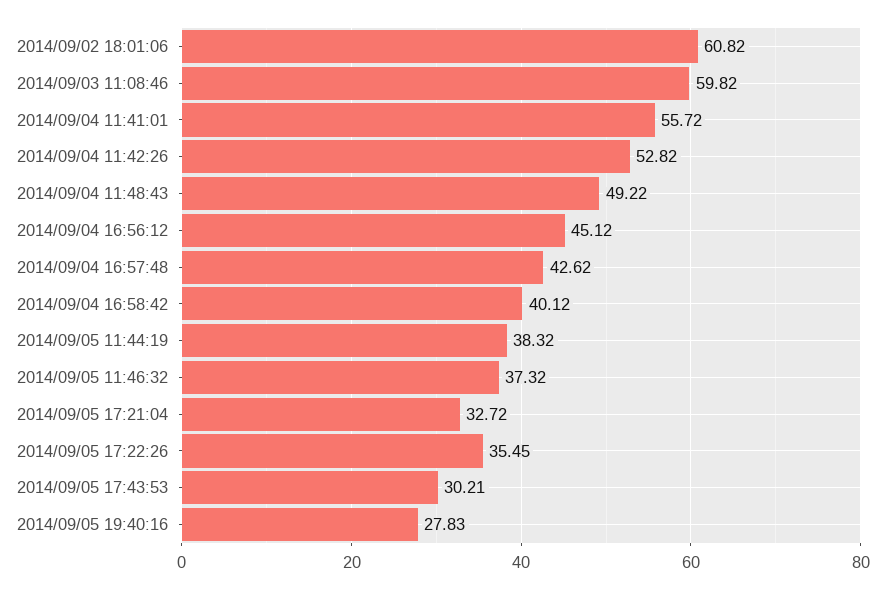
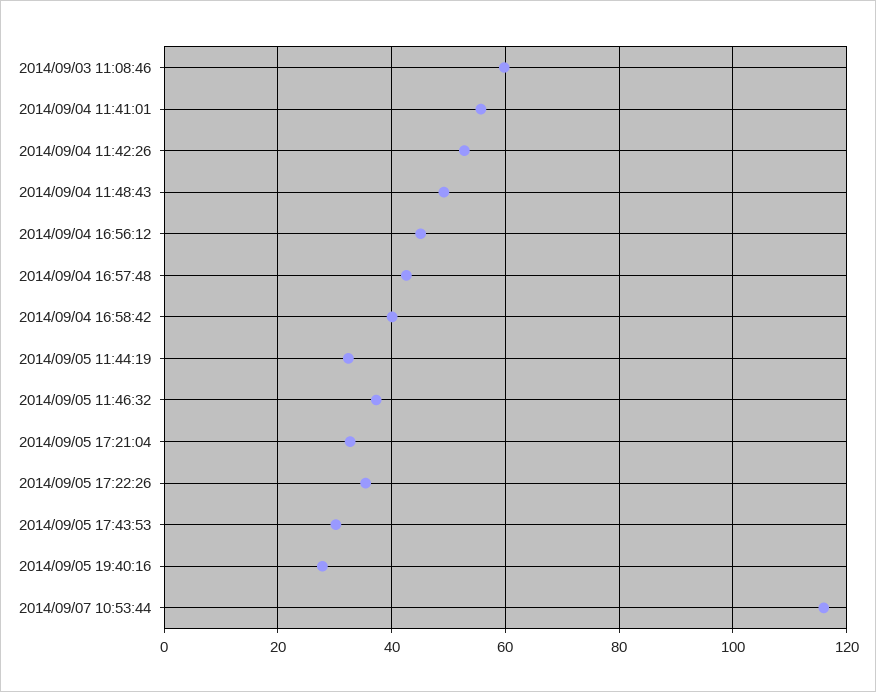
2014/09/02 18:01:06: 60.82 -> none
2014/09/05 11:44:19: 38.32 -> 32
2014/09/07 10:53:44: none -> 116

